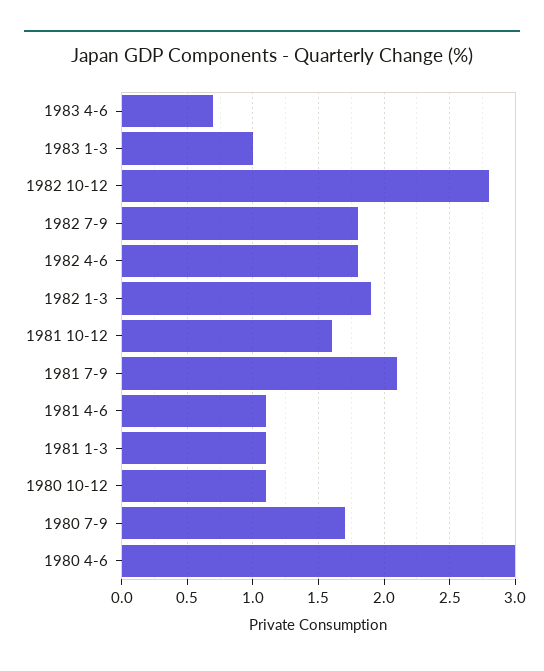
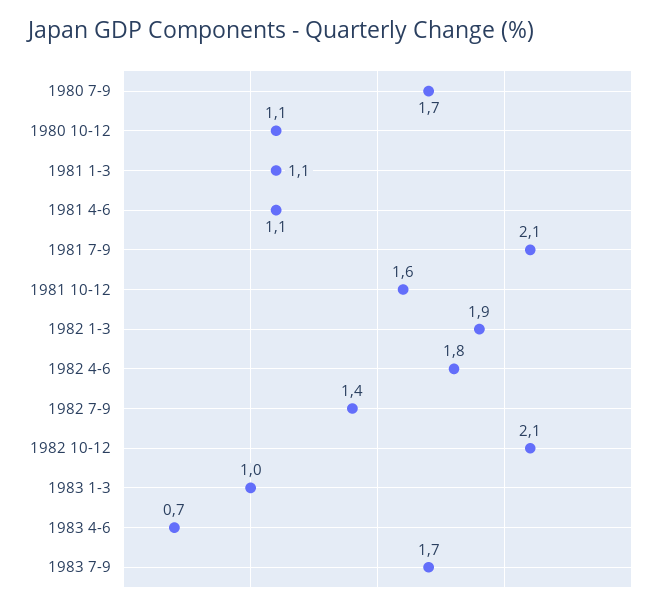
1982 10-12: 2.8 -> 2.1
1982 7-9: 1.8 -> 1.4
1980 4-6: 3 -> none
1983 7-9: none -> 1.7

